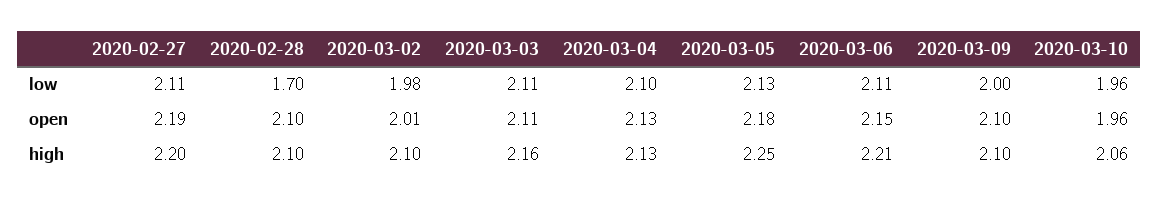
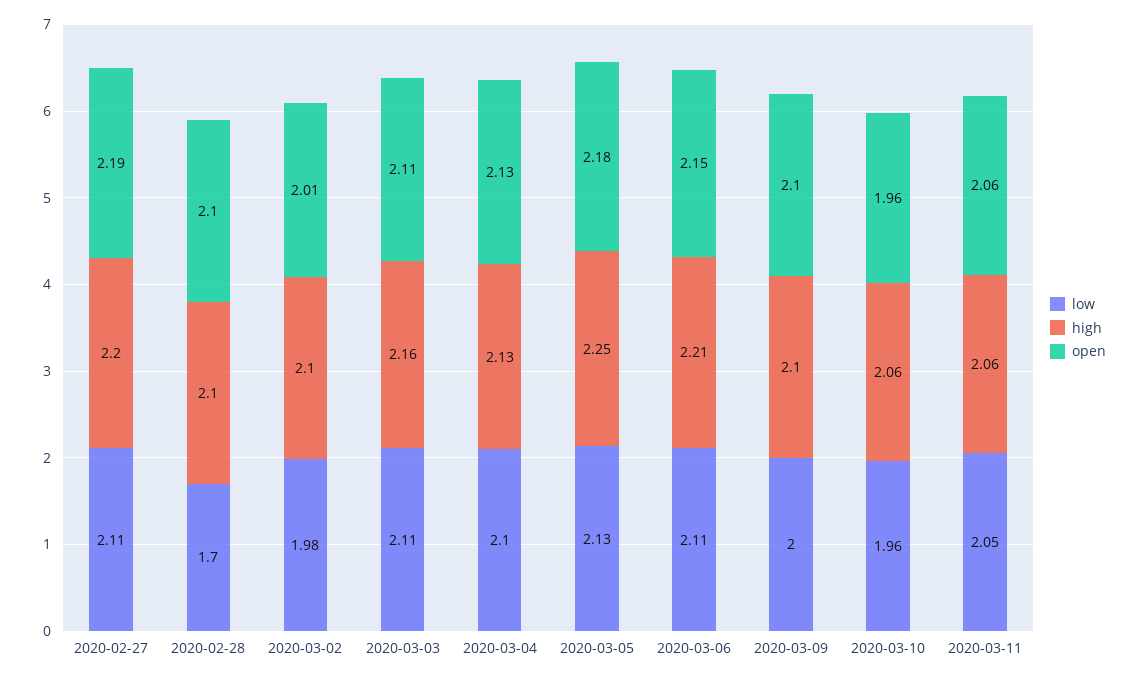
low, 2020-03-11: none -> 2.05
high, 2020-03-11: none -> 2.06
open, 2020-03-11: none -> 2.06

